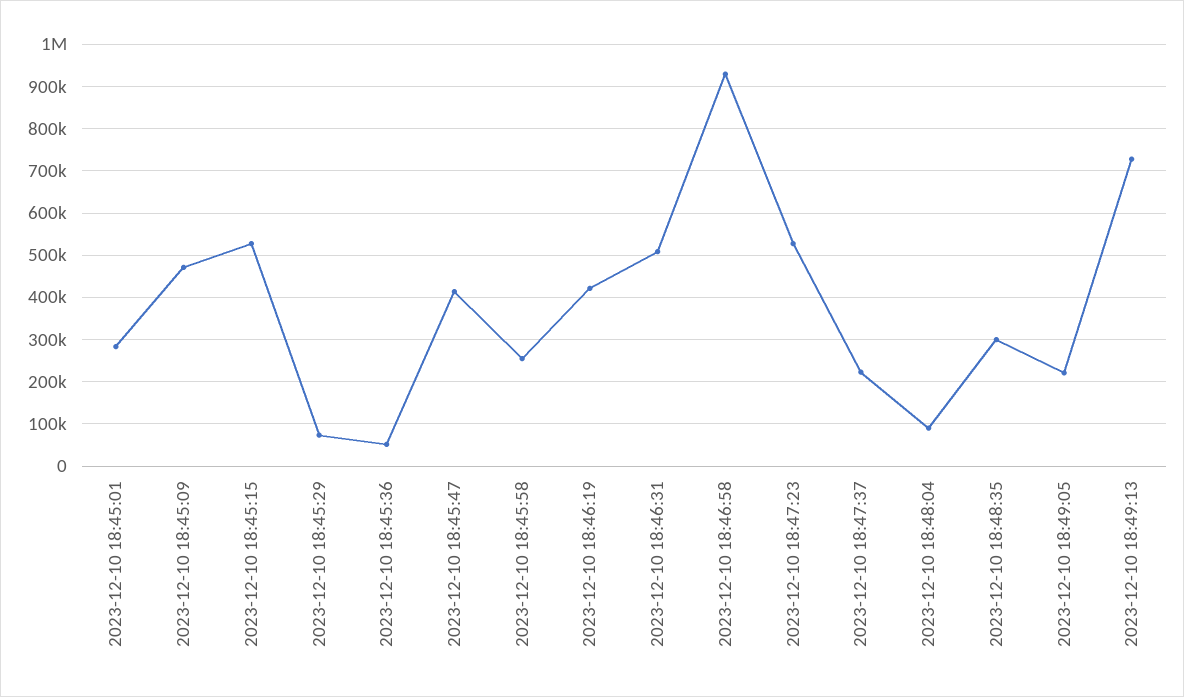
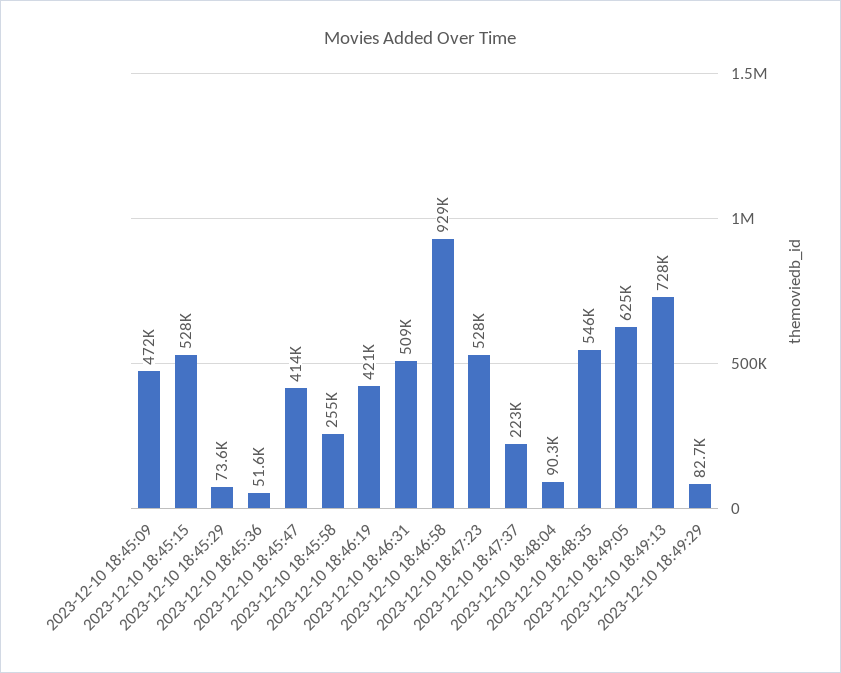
2023-12-10 18:45:01: 280000 -> none
2023-12-10 18:48:35: 300000 -> 546000
2023-12-10 18:49:05: 220000 -> 625000
2023-12-10 18:49:29: none -> 82700

